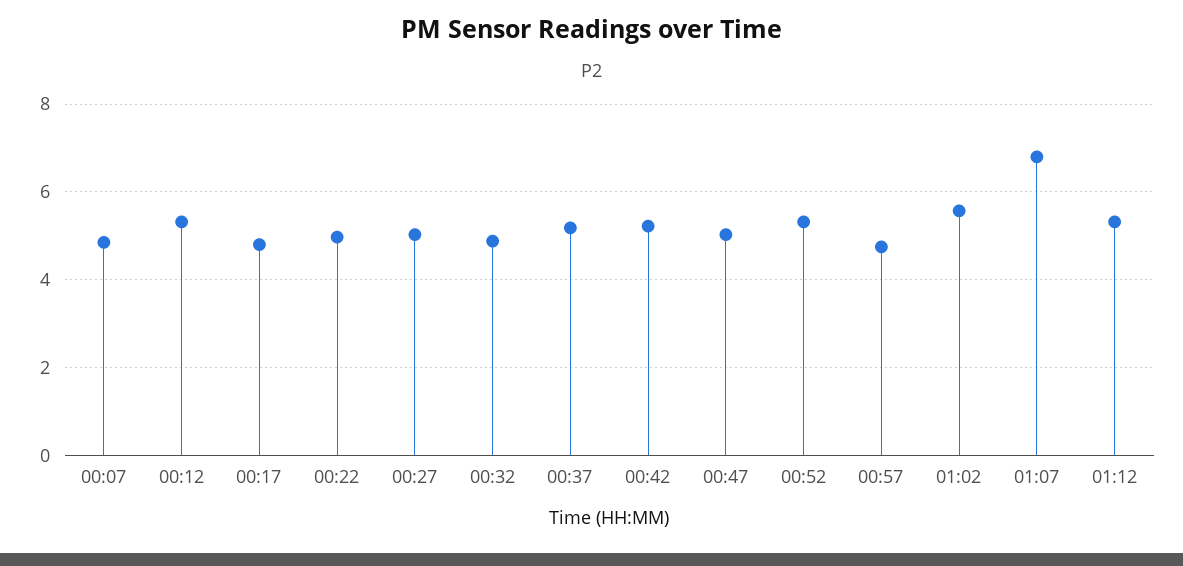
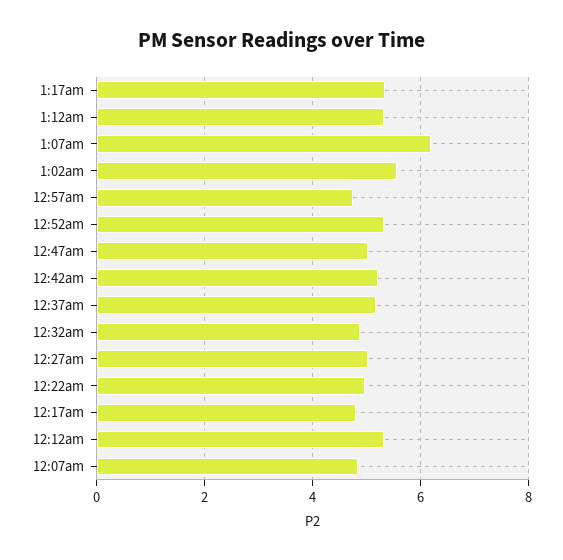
01:07: 6.8 -> 6.2
1:17am: none -> 5.4

